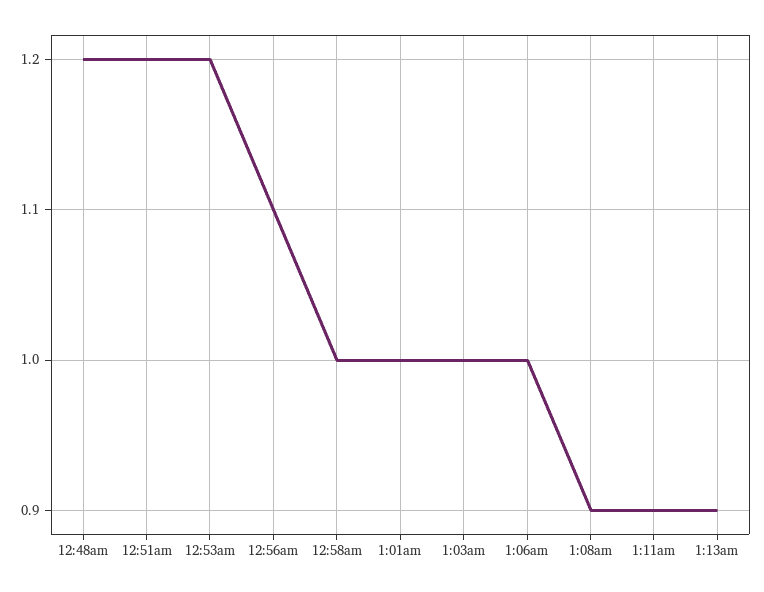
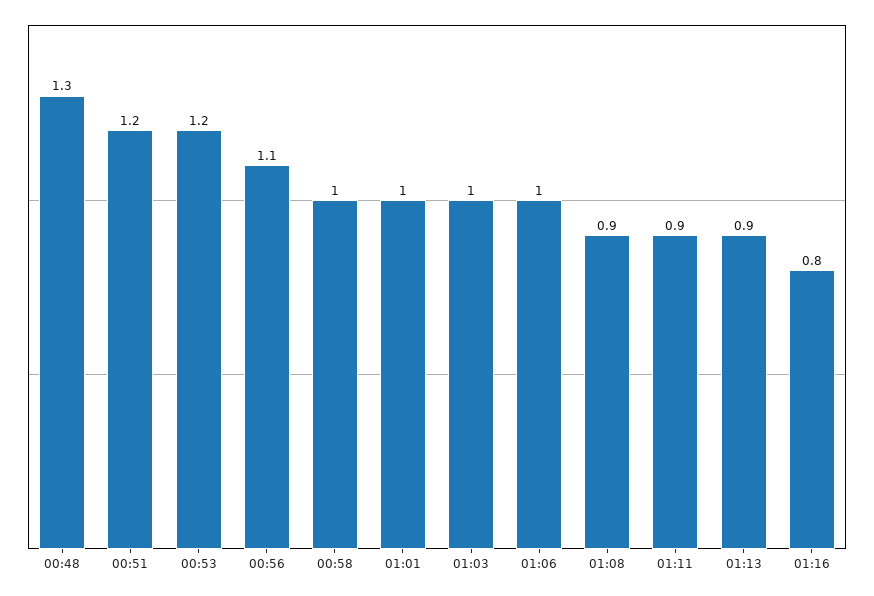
12:48am: 1.2 -> 1.3
01:16: none -> 0.8

